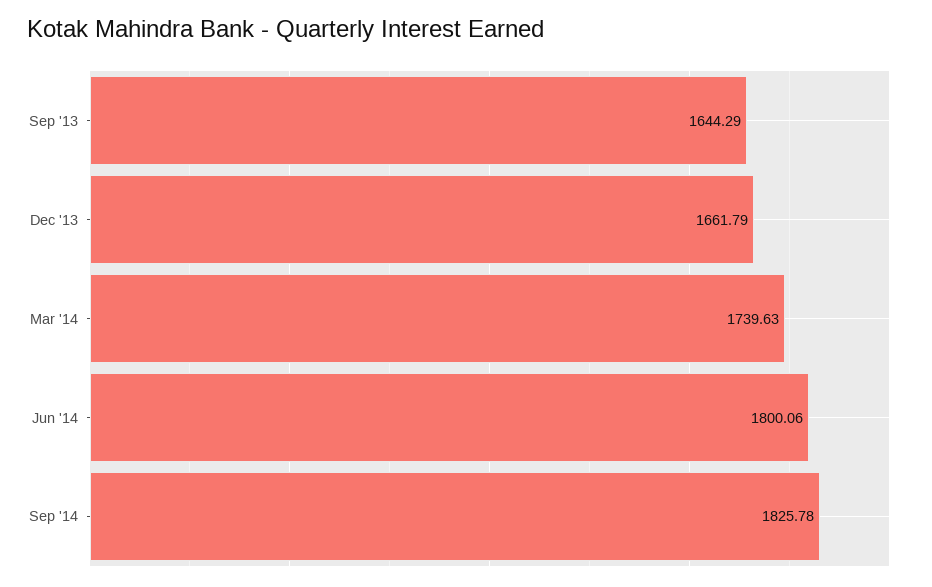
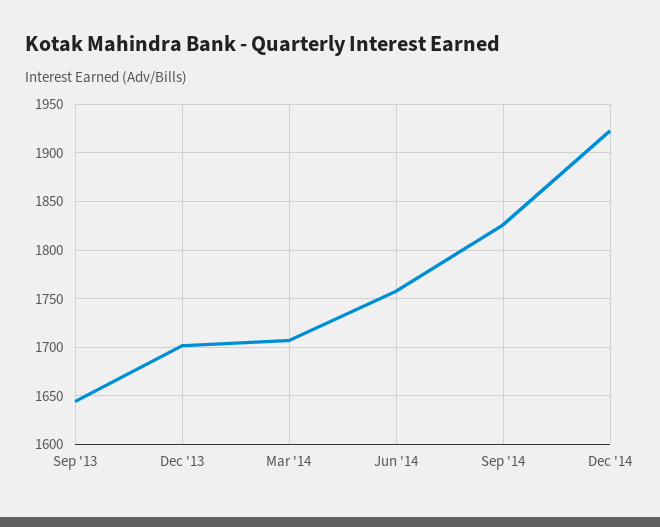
Dec '13: 1661.79 -> 1700
Mar '14: 1739.63 -> 1710
Jun '14: 1800.06 -> 1760
Dec '14: none -> 1920

